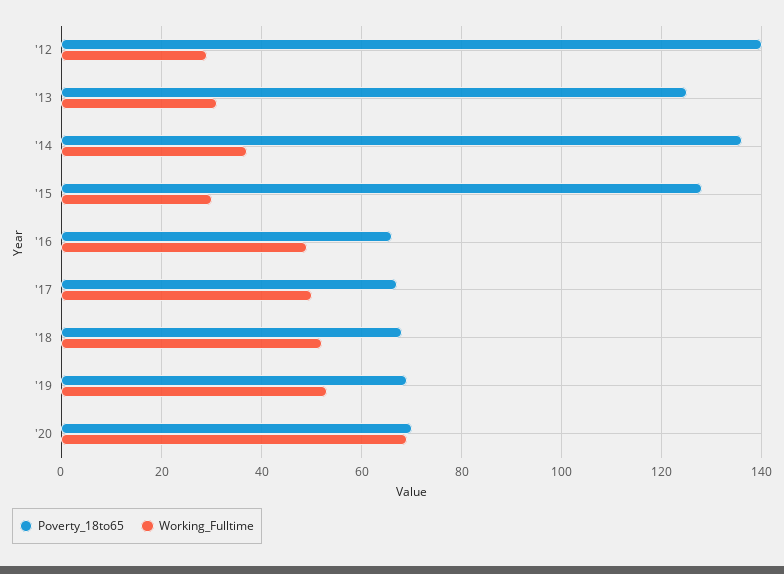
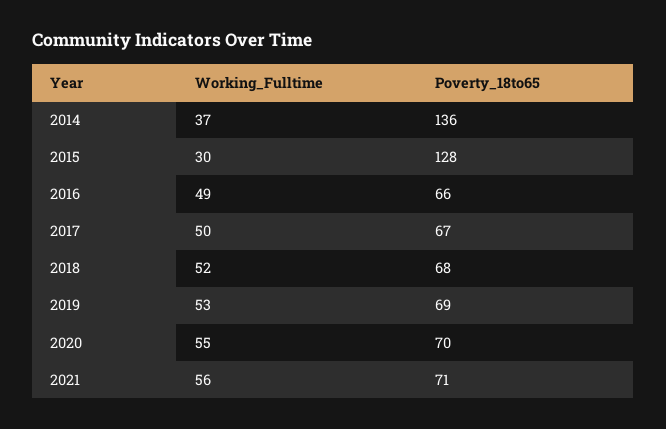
Poverty_18to65, '12: 140 -> none
Working_Fulltime, '12: 30 -> none
Poverty_18to65, '13: 125 -> none
Working_Fulltime, '13: 30 -> none
Working_Fulltime, '20: 70 -> 55
Working_Fulltime, 2021: none -> 56
Poverty_18to65, 2021: none -> 71

